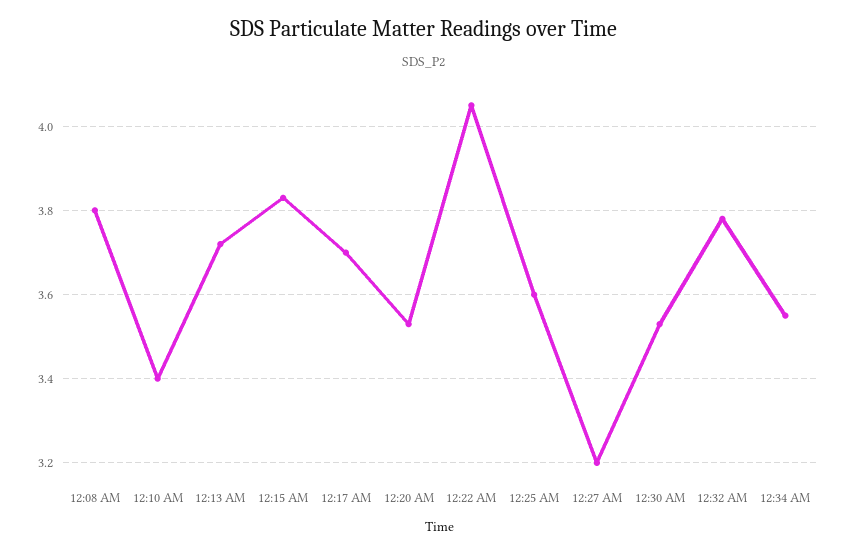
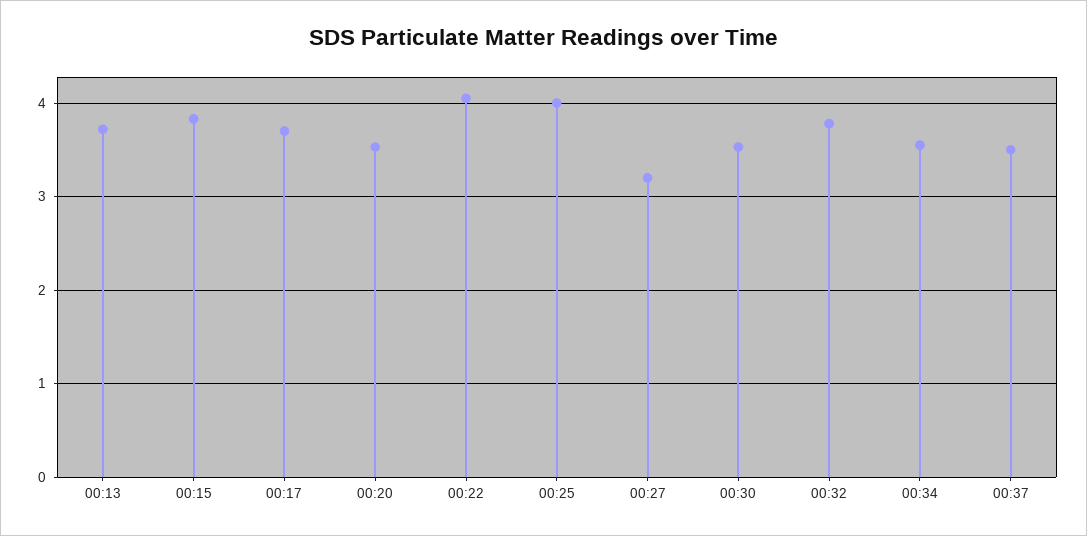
12:08 AM: 3.8 -> none
12:10 AM: 3.4 -> none
12:25 AM: 3.6 -> 4
00:37: none -> 3.5

